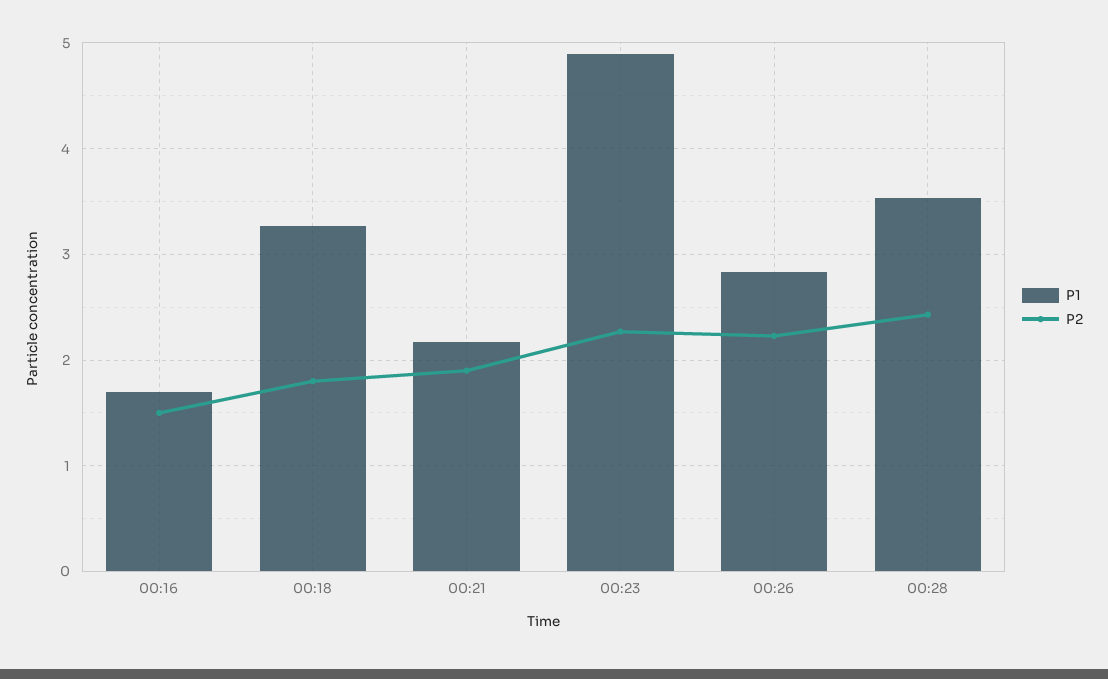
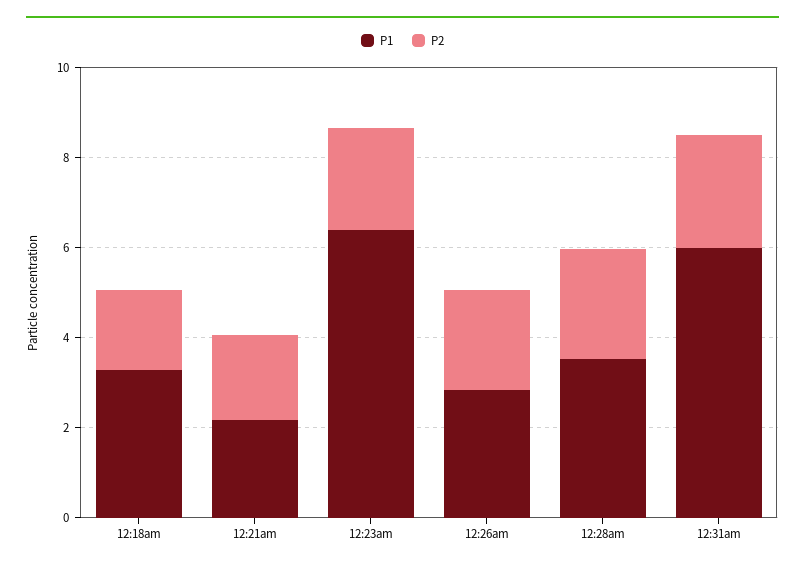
P1, 00:16: 1.7 -> none
P2, 00:16: 1.5 -> none
P1, 00:23: 4.9 -> 6.5
P1, 12:31am: none -> 6
P2, 12:31am: none -> 2.5

